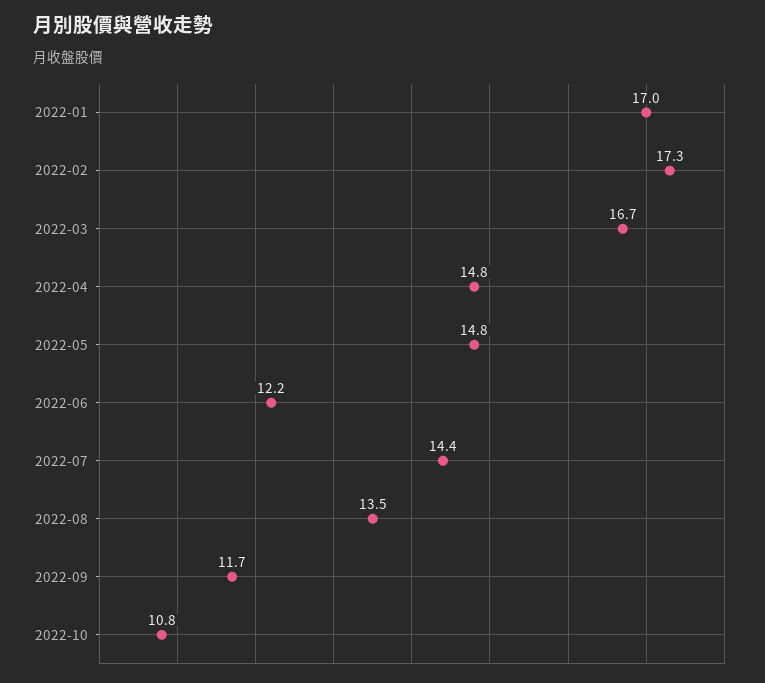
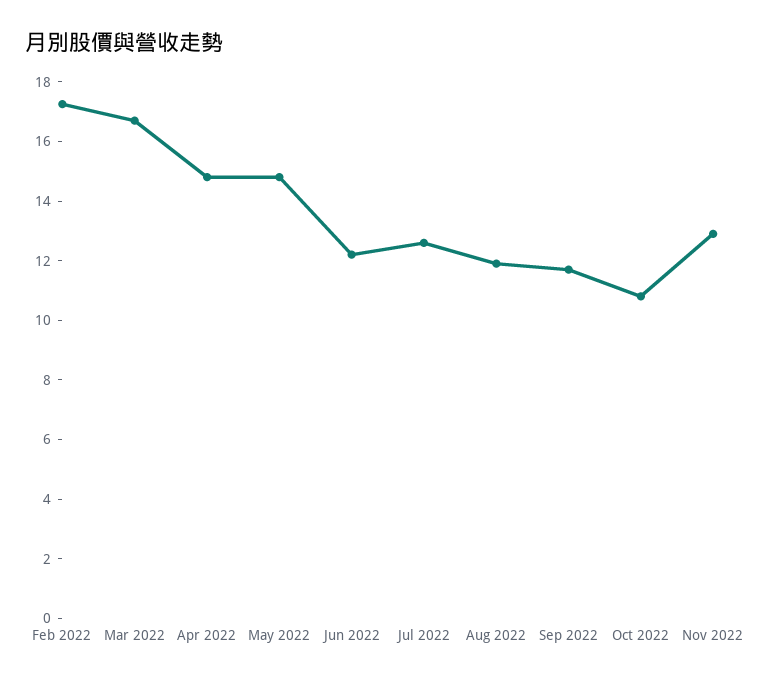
2022-01: 17 -> none
2022-07: 14.4 -> 12.5
2022-08: 13.5 -> 12
Nov 2022: none -> 13

